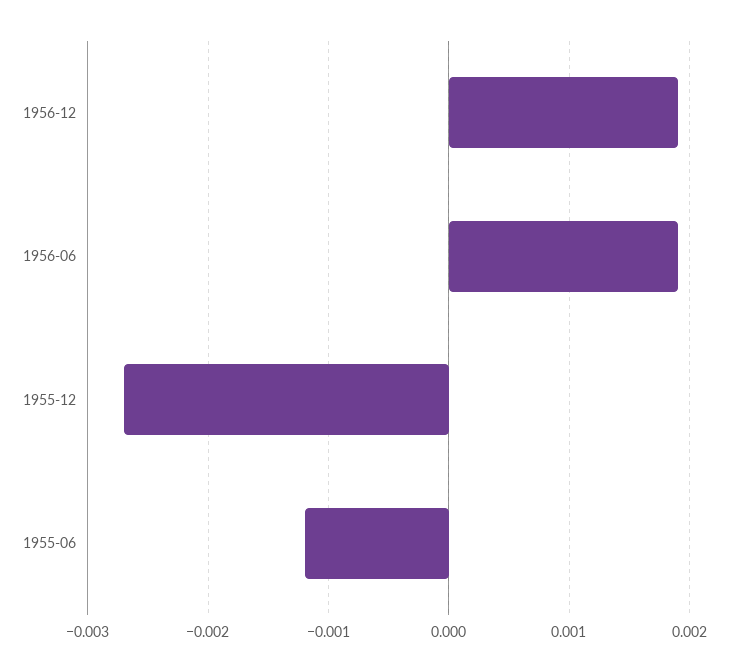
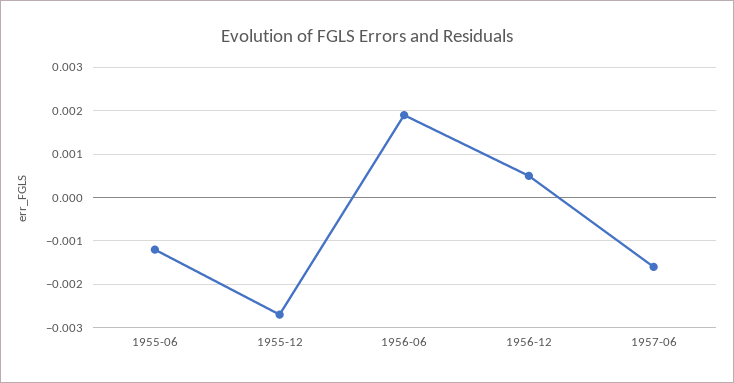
1956-12: 0.0019 -> 0.0005
1957-06: none -> -0.0015

